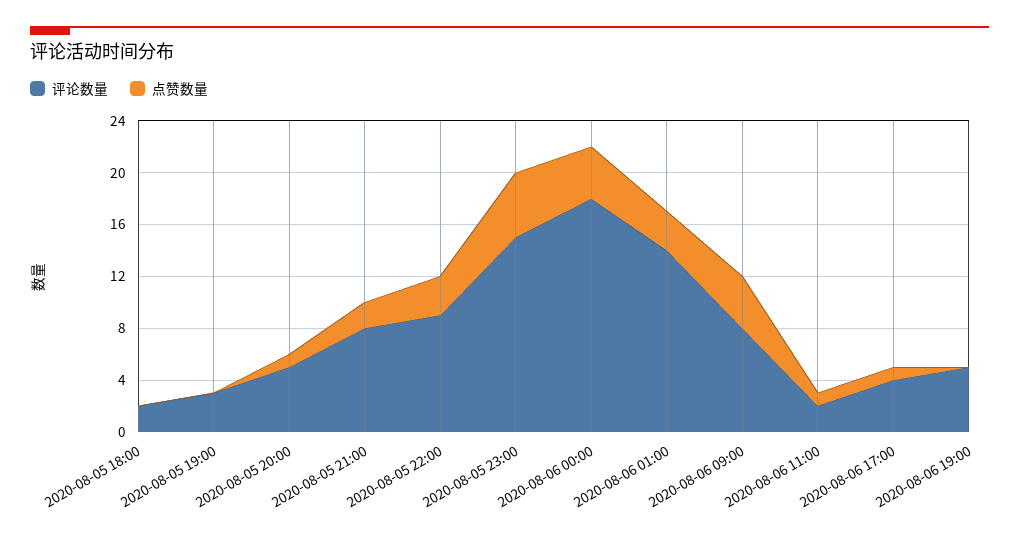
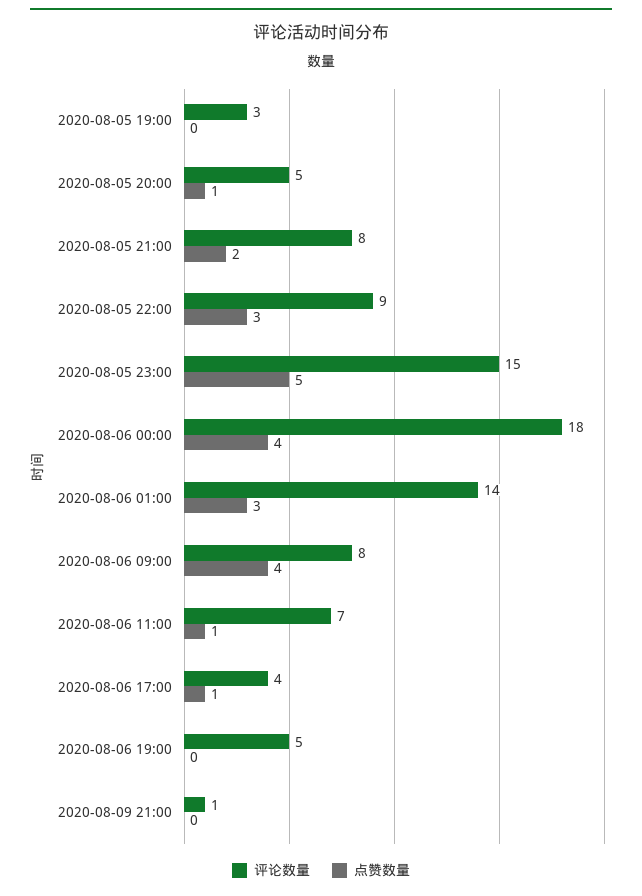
评论数量, 2020-08-05 18:00: 2 -> none
点赞数量, 2020-08-05 18:00: 0 -> none
评论数量, 2020-08-06 11:00: 2 -> 7
评论数量, 2020-08-09 21:00: none -> 1
点赞数量, 2020-08-09 21:00: none -> 0

